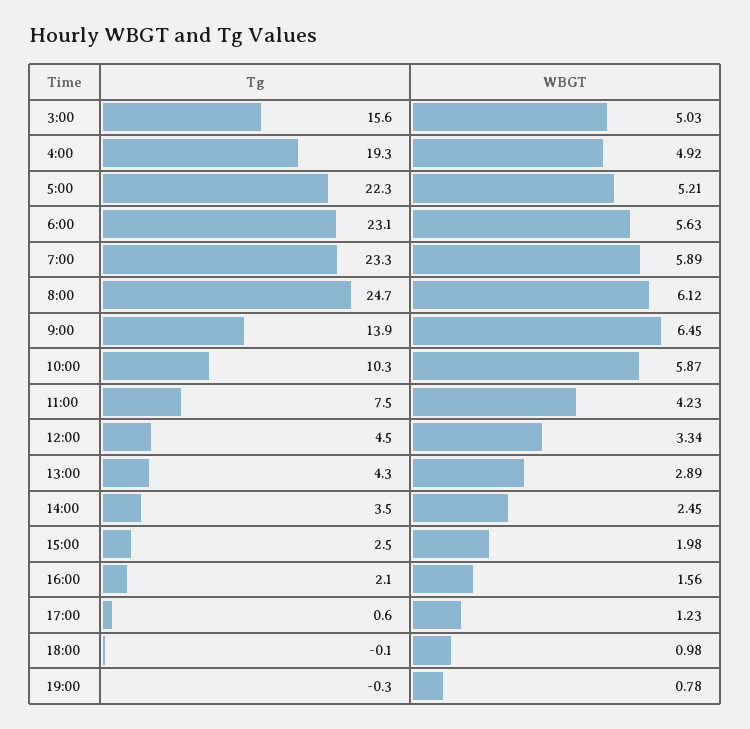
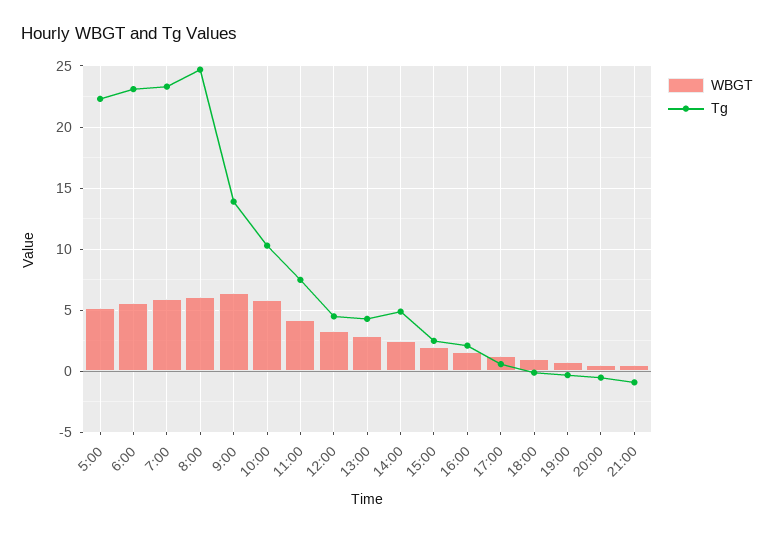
Tg, 3:00: 15.6 -> none
WBGT, 3:00: 5.03 -> none
Tg, 4:00: 19.3 -> none
WBGT, 4:00: 4.92 -> none
Tg, 14:00: 3.5 -> 5
WBGT, 20:00: none -> 0.5
Tg, 20:00: none -> -0.5
WBGT, 21:00: none -> 0.5
Tg, 21:00: none -> -1

